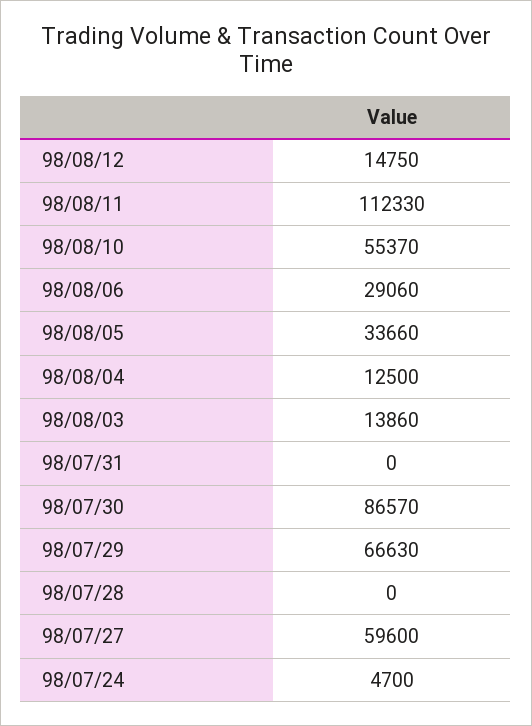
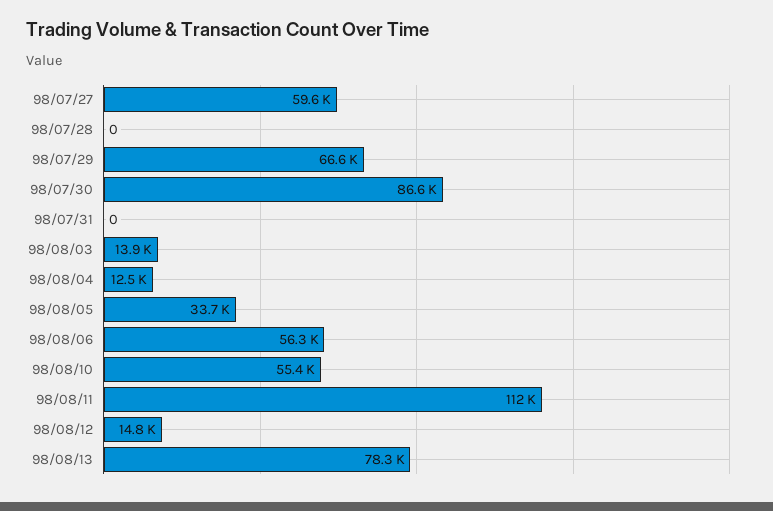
98/08/06: 29060 -> 56300
98/07/24: 4700 -> none
98/08/13: none -> 78300

